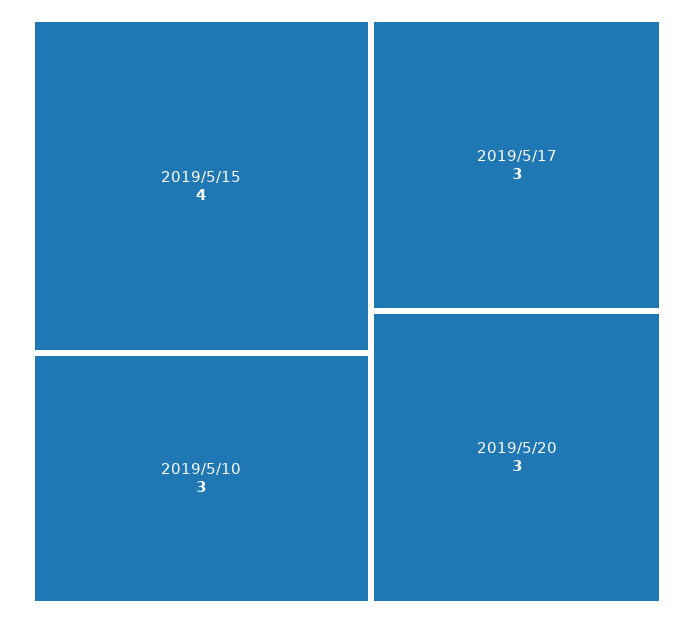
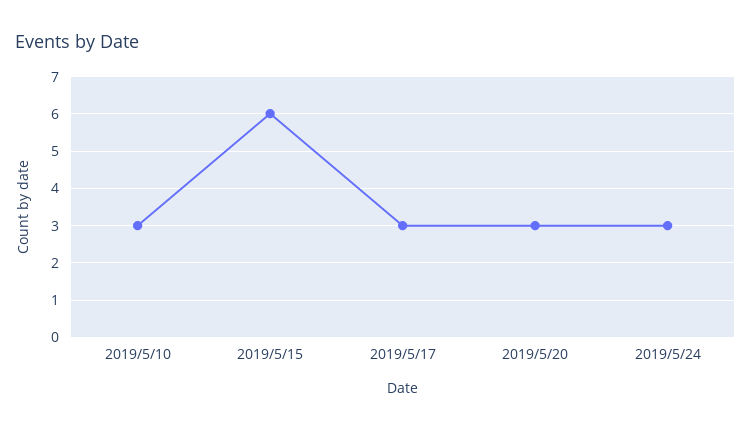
2019/5/15: 4 -> 6
2019/5/24: none -> 3

